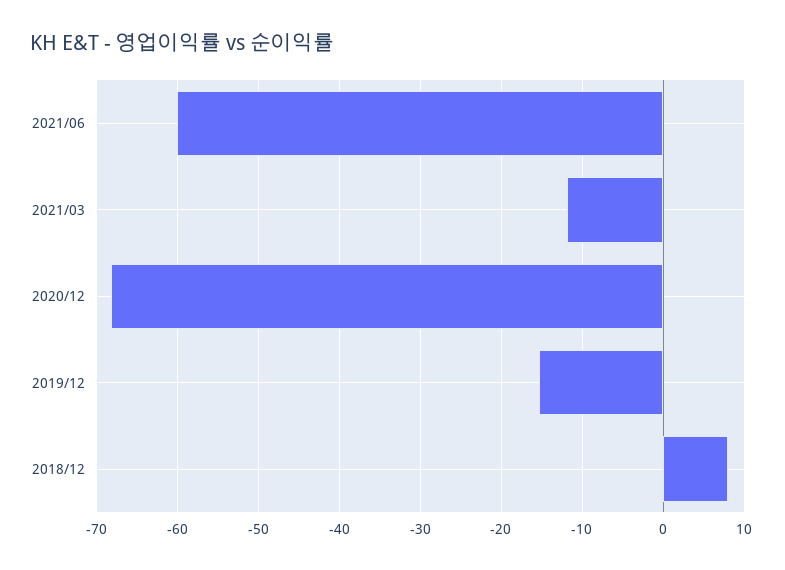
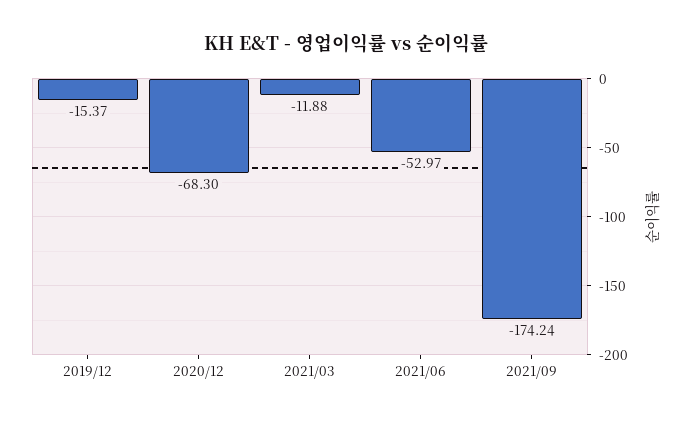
2021/06: -60 -> -52.97
2018/12: 8 -> none
2021/09: none -> -174.24

